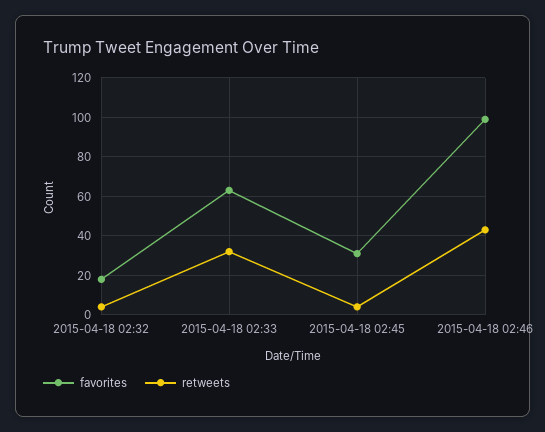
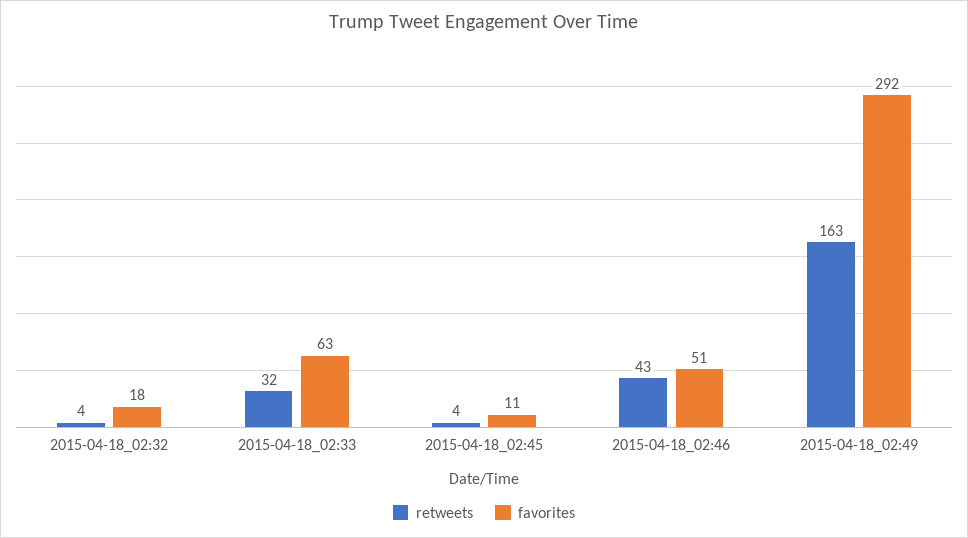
favorites, 2015-04-18 02:45: 30 -> 11
favorites, 2015-04-18 02:46: 100 -> 51
retweets, 2015-04-18_02:49: none -> 163
favorites, 2015-04-18_02:49: none -> 292

